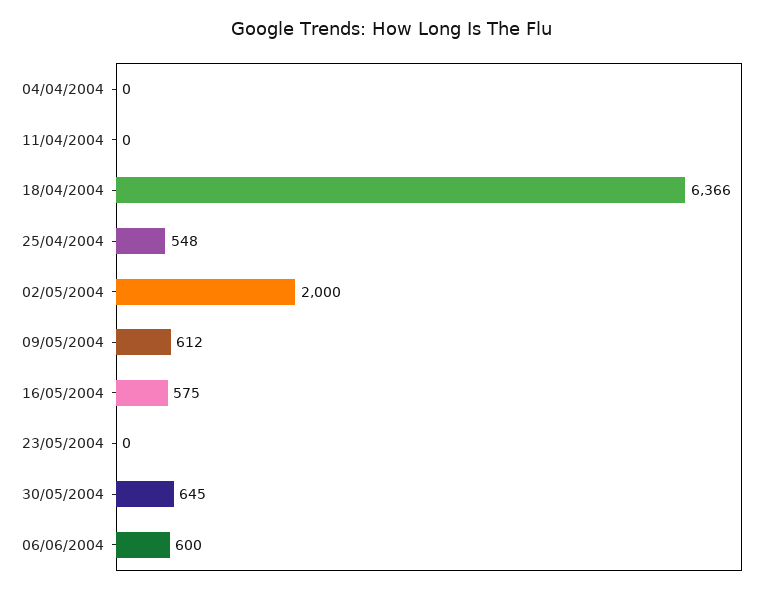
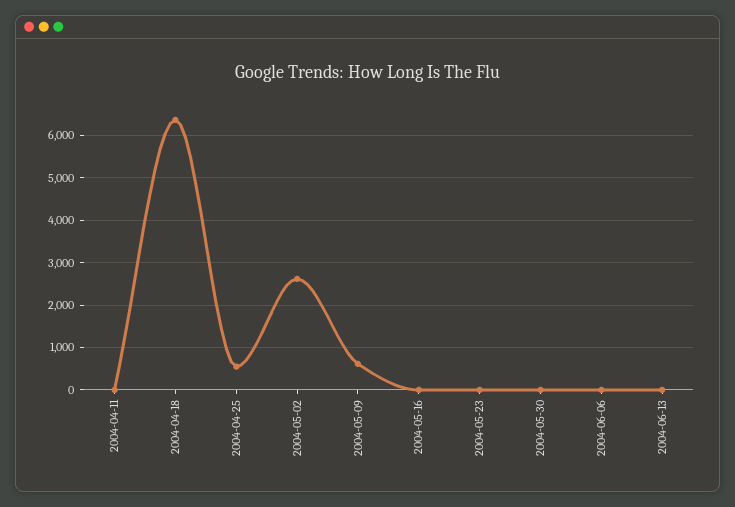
04/04/2004: 0 -> none
02/05/2004: 2000 -> 2600
16/05/2004: 575 -> 0
30/05/2004: 645 -> 0
06/06/2004: 600 -> 0
2004-06-13: none -> 0

